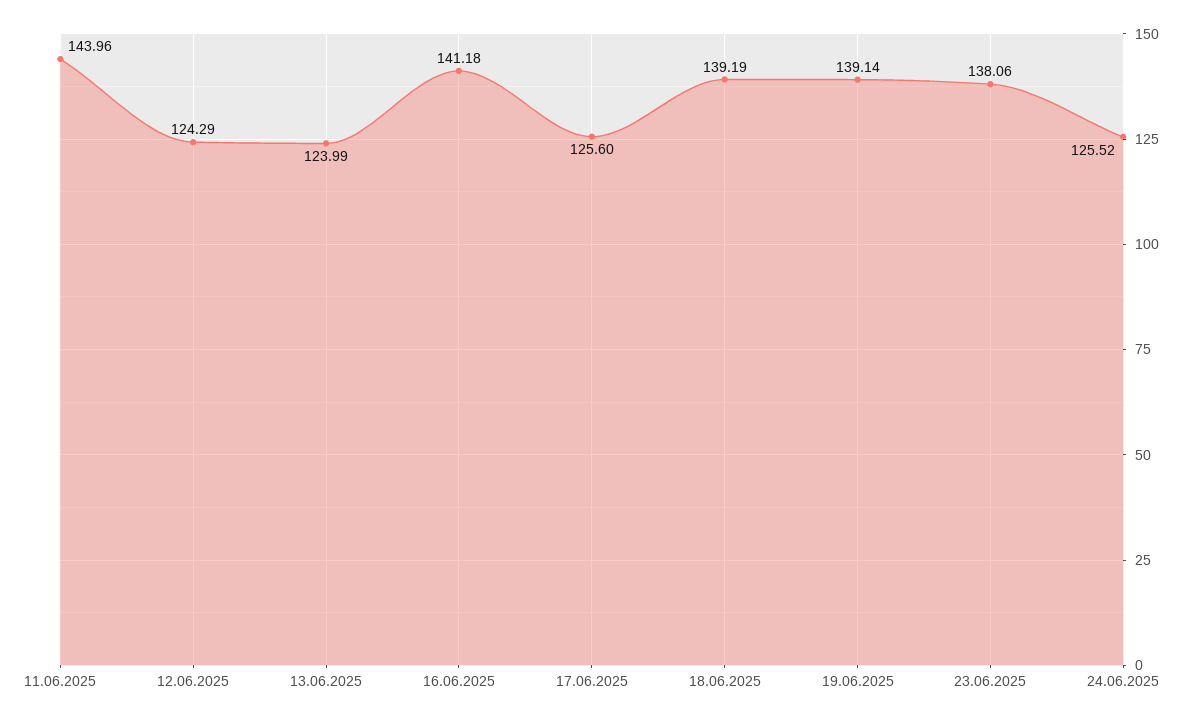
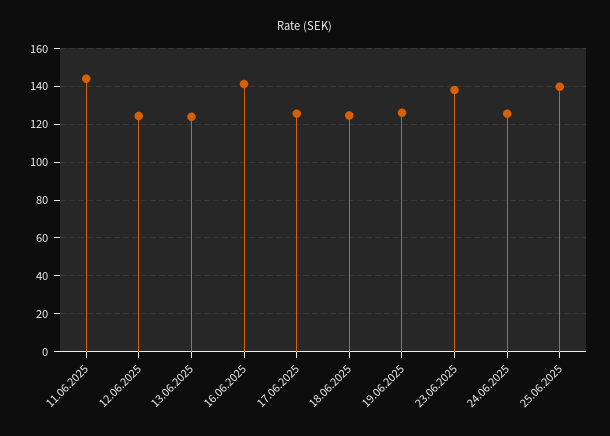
18.06.2025: 139.19 -> 125
19.06.2025: 139.14 -> 125
25.06.2025: none -> 140

